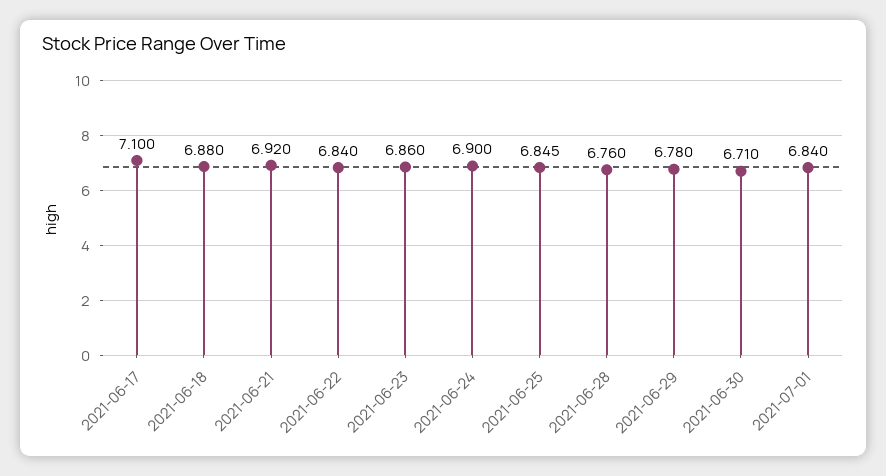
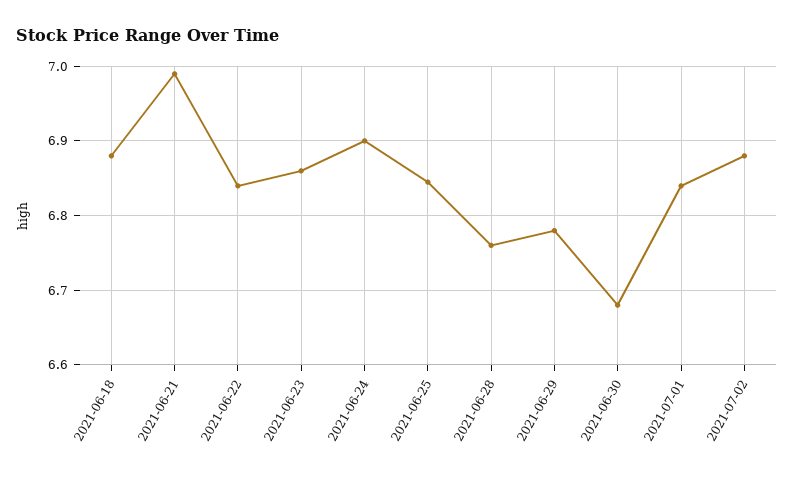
2021-06-17: 7.1 -> none
2021-06-21: 6.92 -> 6.99
2021-06-30: 6.71 -> 6.68
2021-07-02: none -> 6.88

